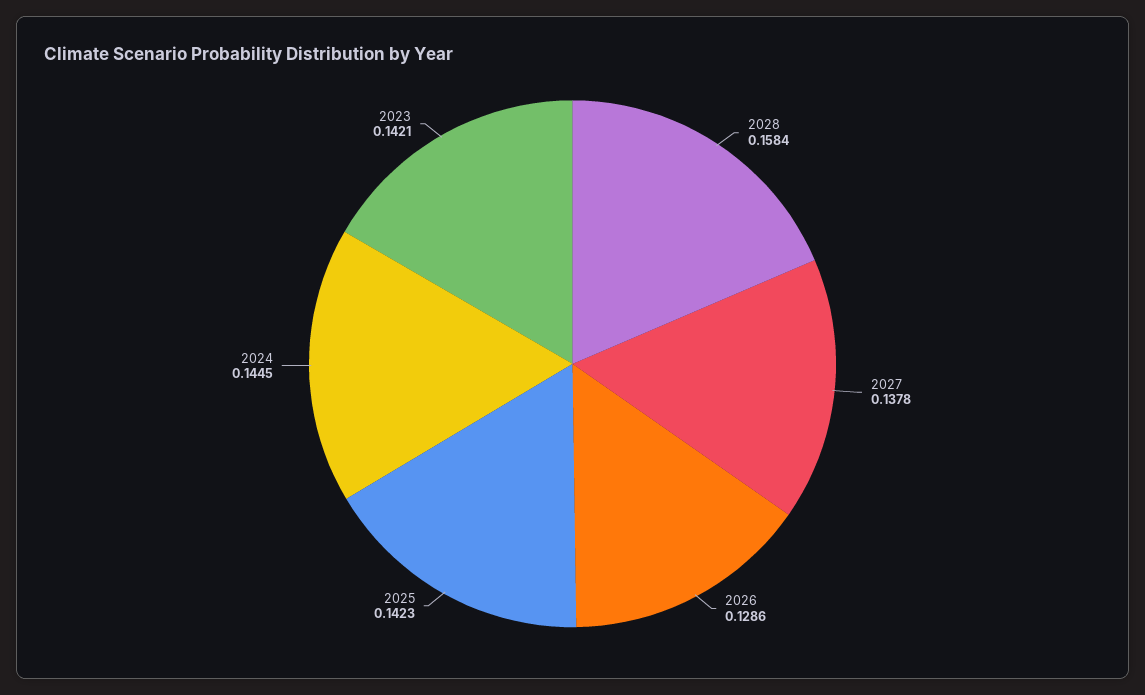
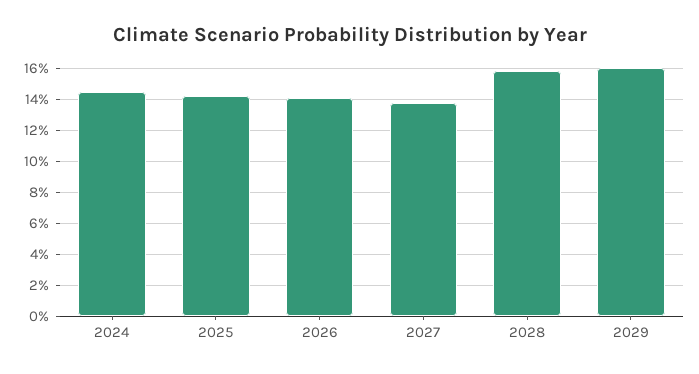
2026: 0.1286 -> 0.14
2023: 0.1421 -> none
2029: none -> 0.16

